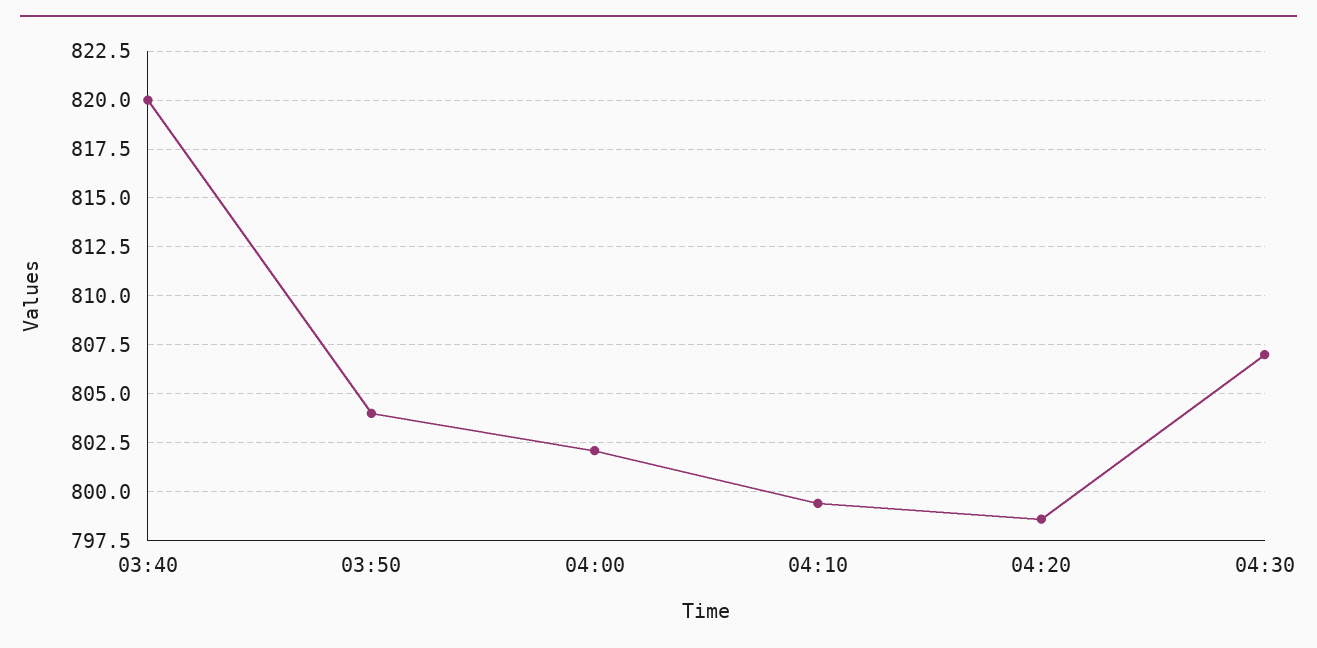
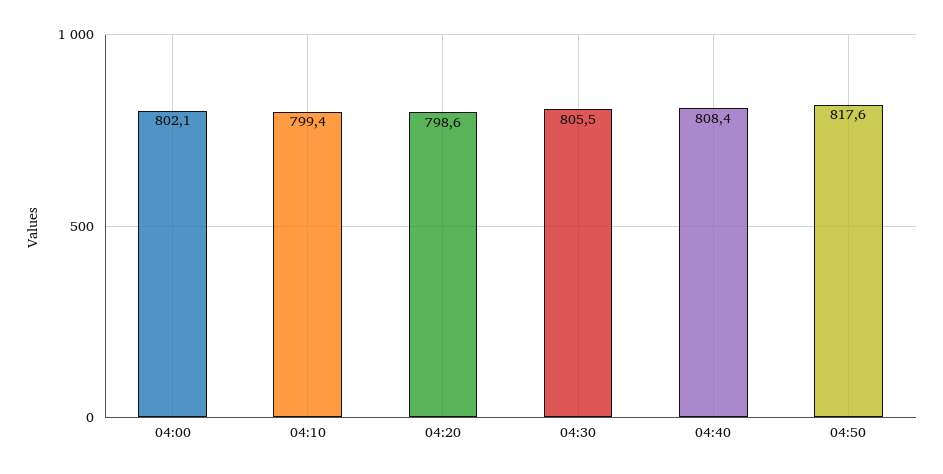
03:40: 820 -> none
03:50: 804 -> none
04:30: 807 -> 805.5
04:40: none -> 808.4
04:50: none -> 817.6

